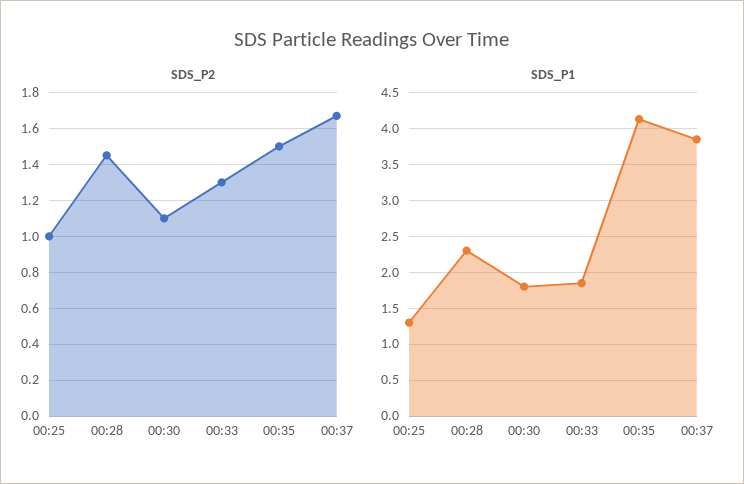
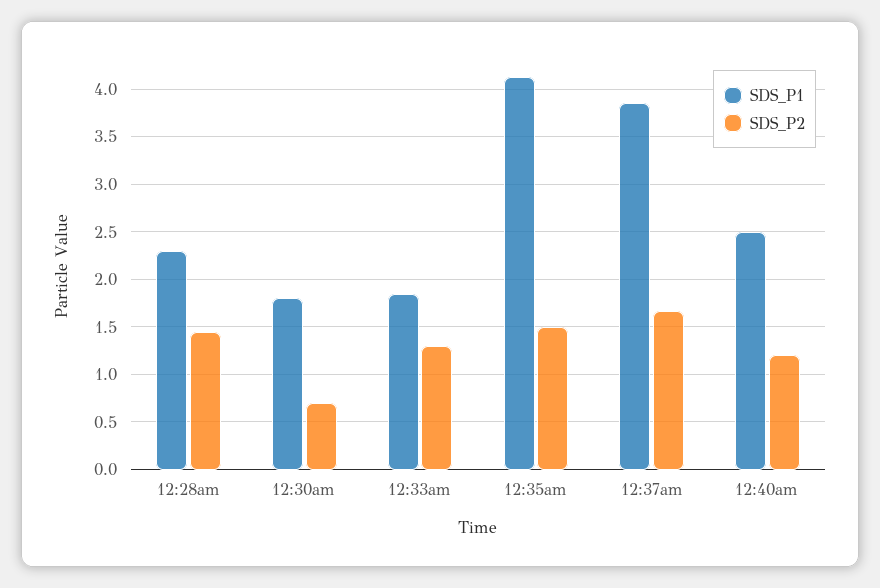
SDS_P2, 00:25: 1 -> none
SDS_P2, 00:30: 1.1 -> 0.7
SDS_P1, 00:25: 1.3 -> none
SDS_P1, 12:40am: none -> 2.5
SDS_P2, 12:40am: none -> 1.2

